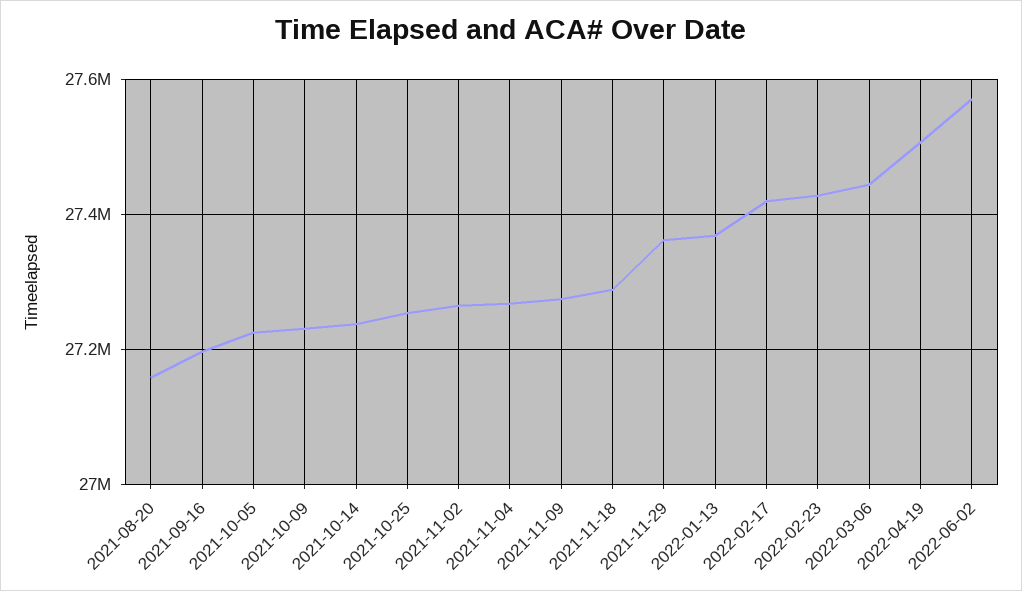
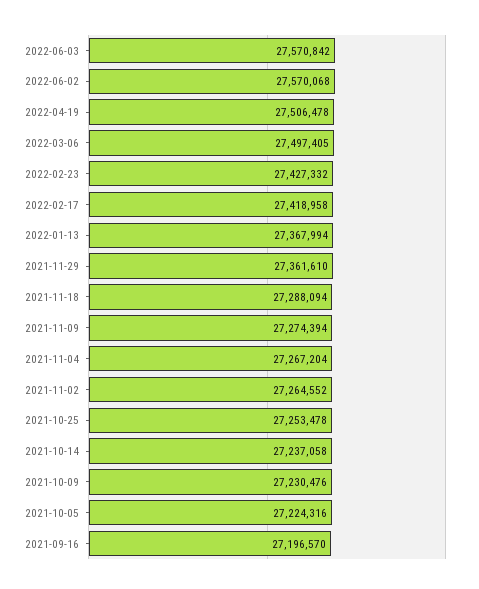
2021-08-20: 27160000 -> none
2022-03-06: 27440000 -> 27497405
2022-06-03: none -> 27570842

